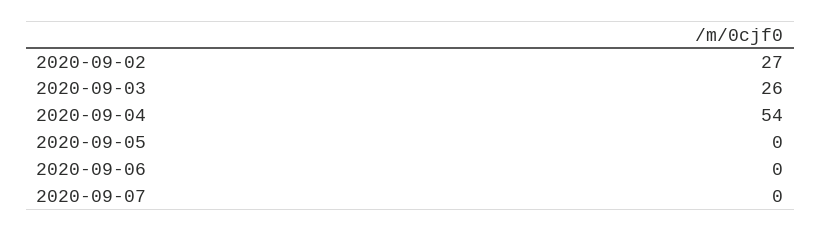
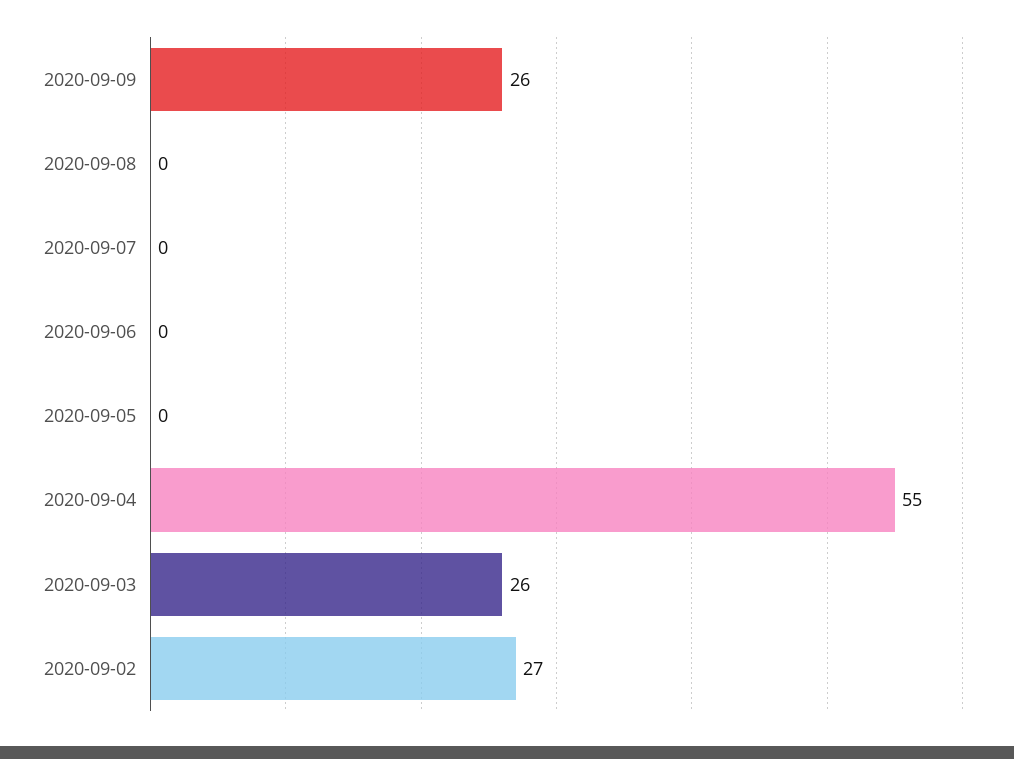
2020-09-04: 54 -> 55
2020-09-09: none -> 26
2020-09-08: none -> 0

